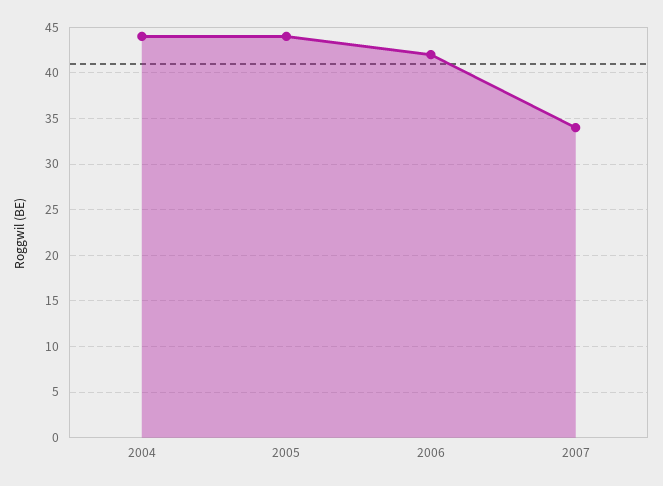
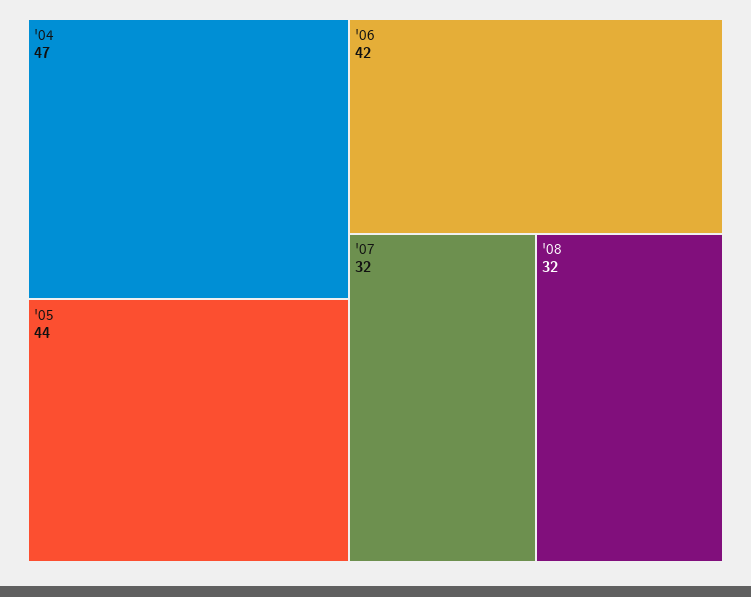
2004: 44 -> 47
2007: 34 -> 32
'08: none -> 32

